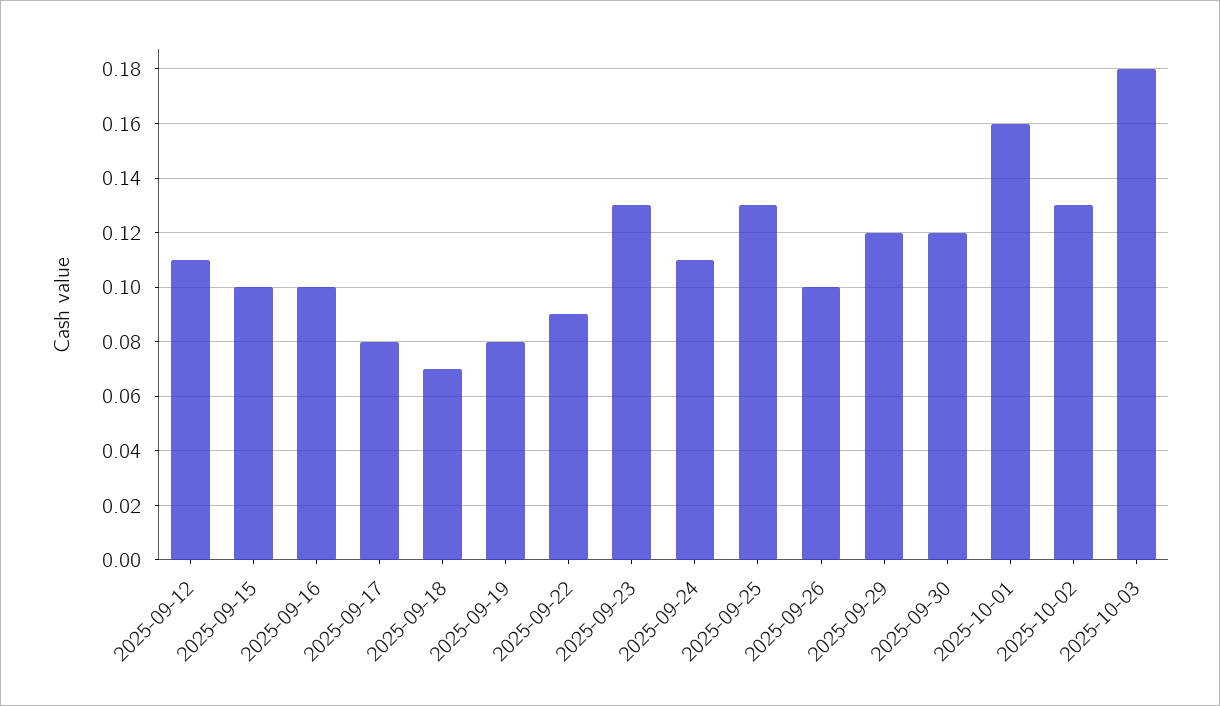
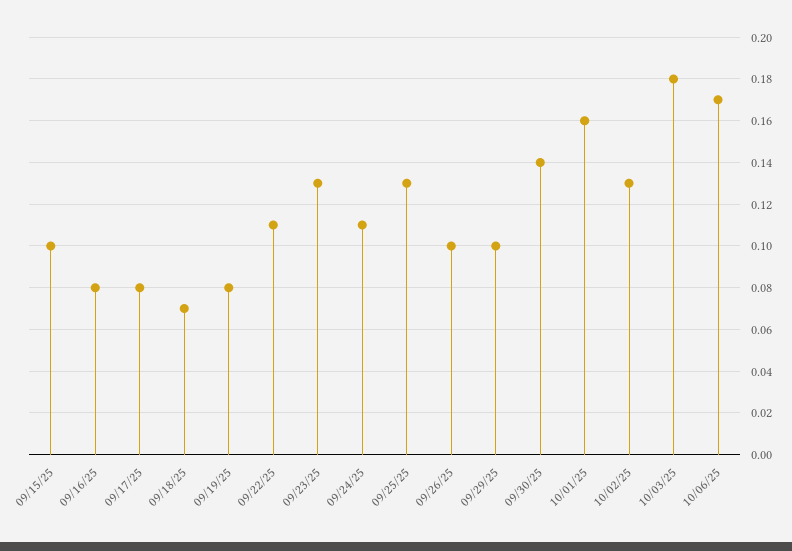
2025-09-12: 0.11 -> none
2025-09-16: 0.1 -> 0.08
2025-09-22: 0.09 -> 0.11
2025-09-29: 0.12 -> 0.1
2025-09-30: 0.12 -> 0.14
10/06/25: none -> 0.17

